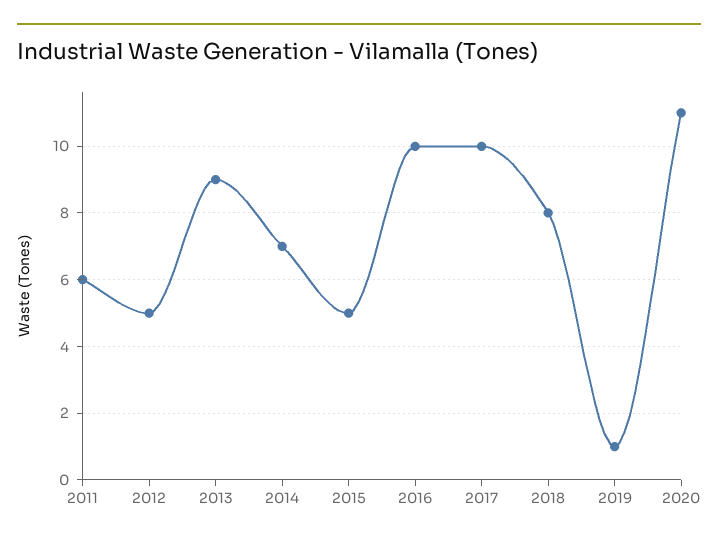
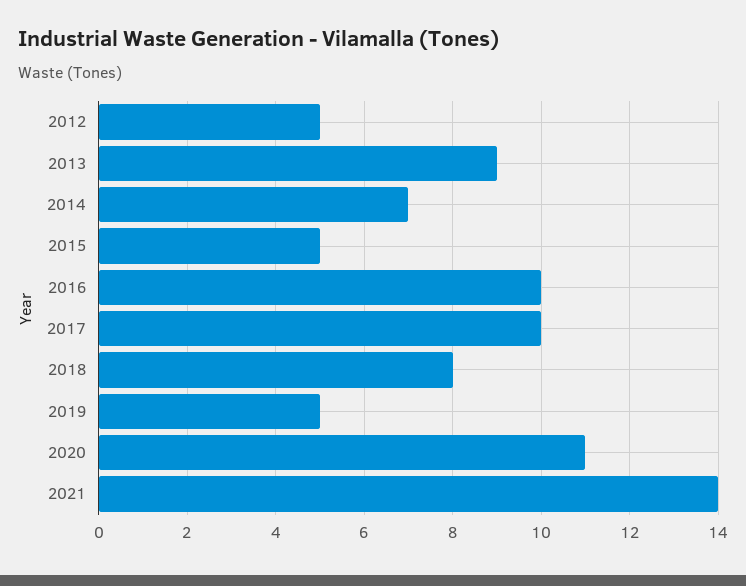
2011: 6 -> none
2019: 1 -> 5
2021: none -> 14

